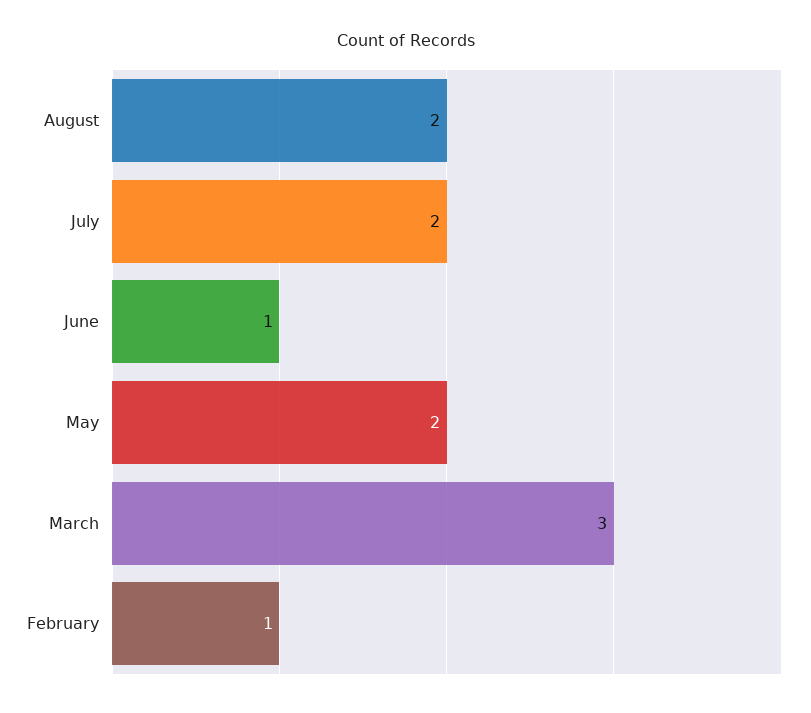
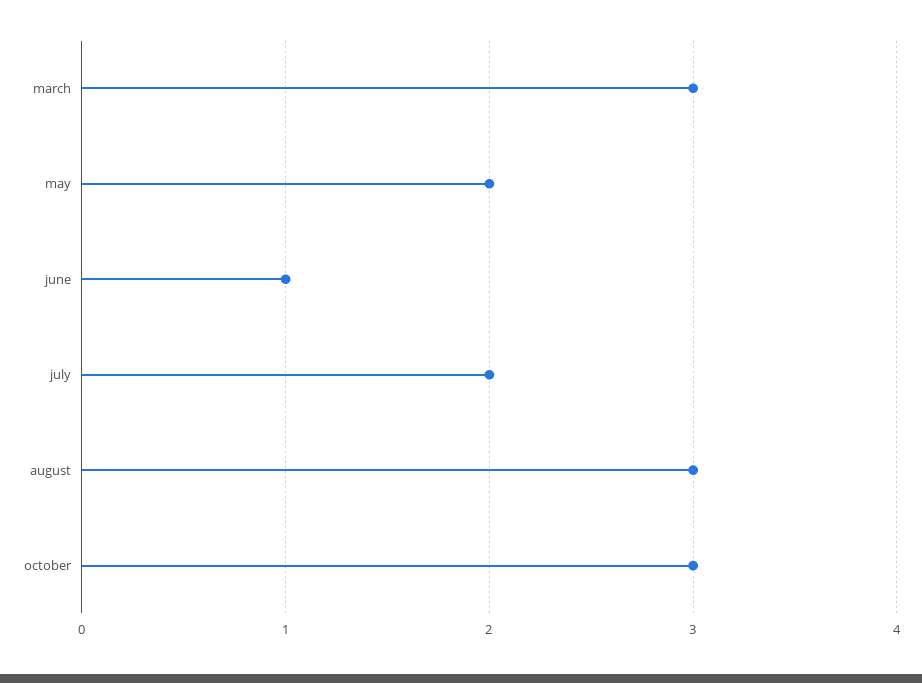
August: 2 -> 3
February: 1 -> none
october: none -> 3

